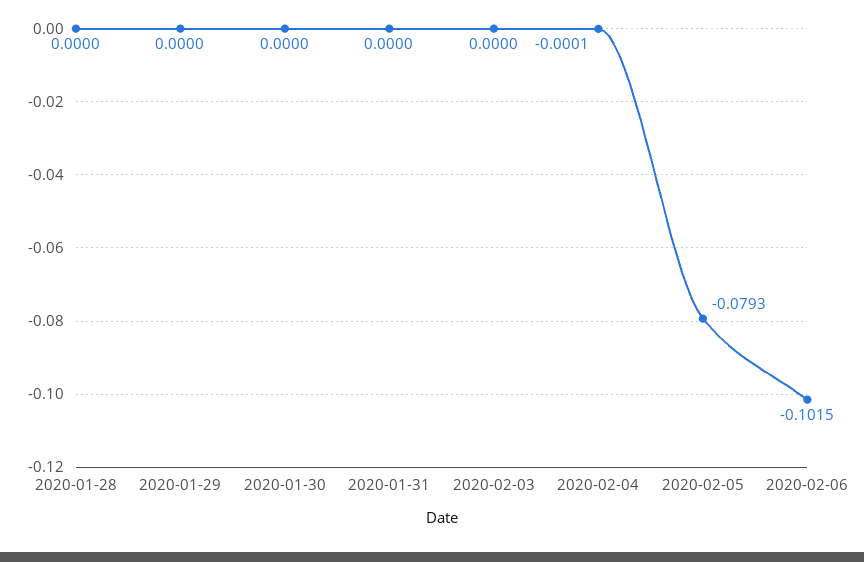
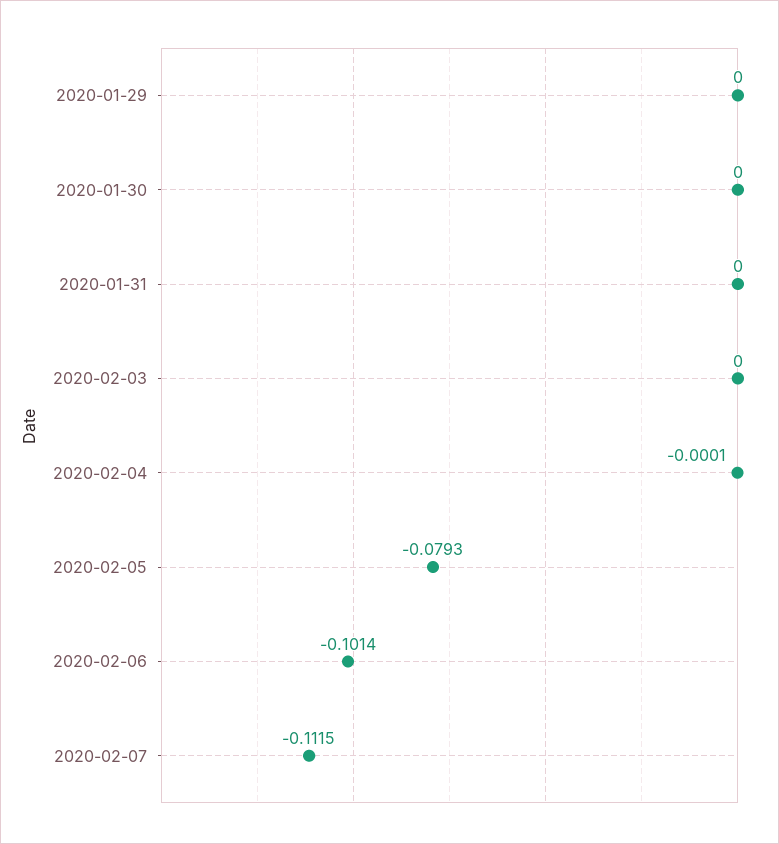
2020-01-28: 0 -> none
2020-02-06: -0.1015 -> -0.1014
2020-02-07: none -> -0.1115

